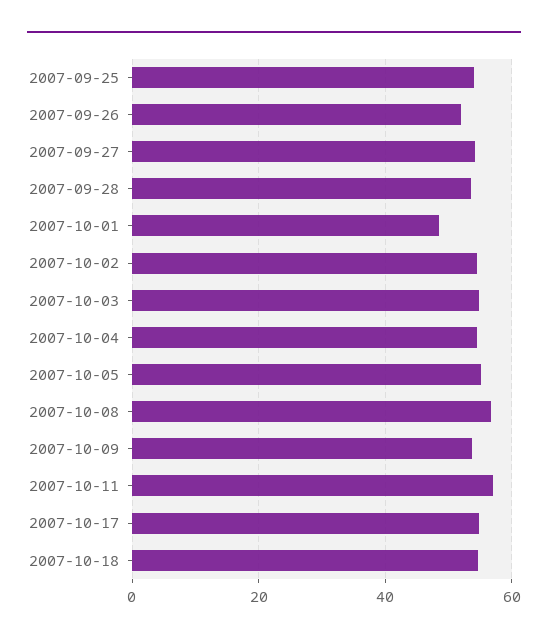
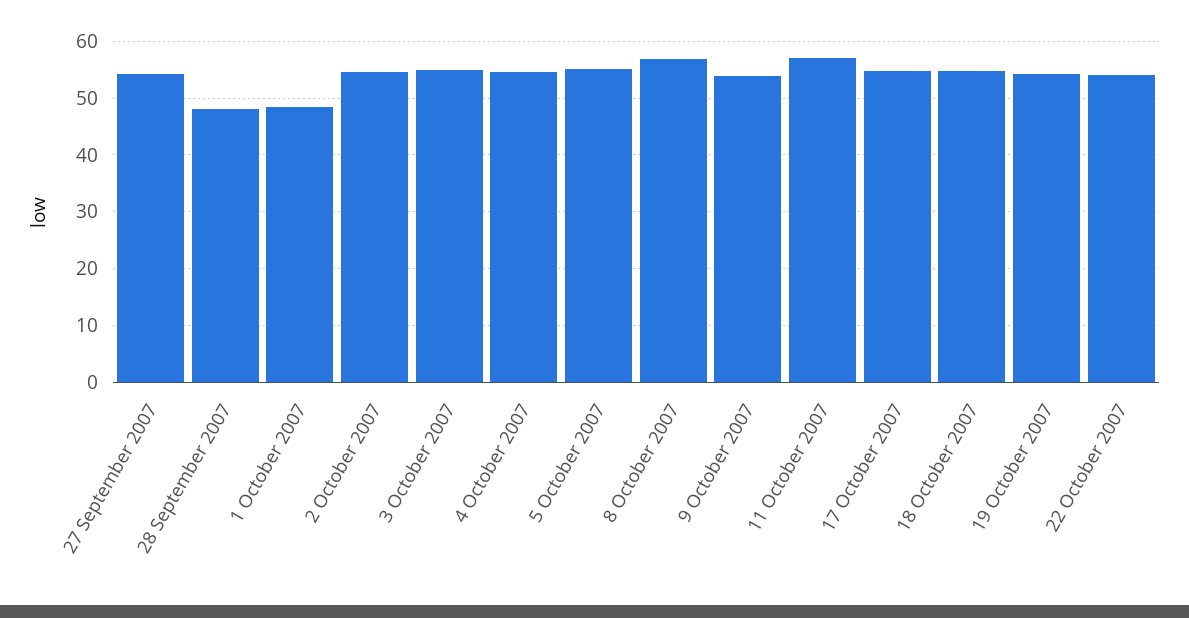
2007-09-25: 54 -> none
2007-09-26: 52 -> none
2007-09-28: 54 -> 48
19 October 2007: none -> 54
22 October 2007: none -> 54

